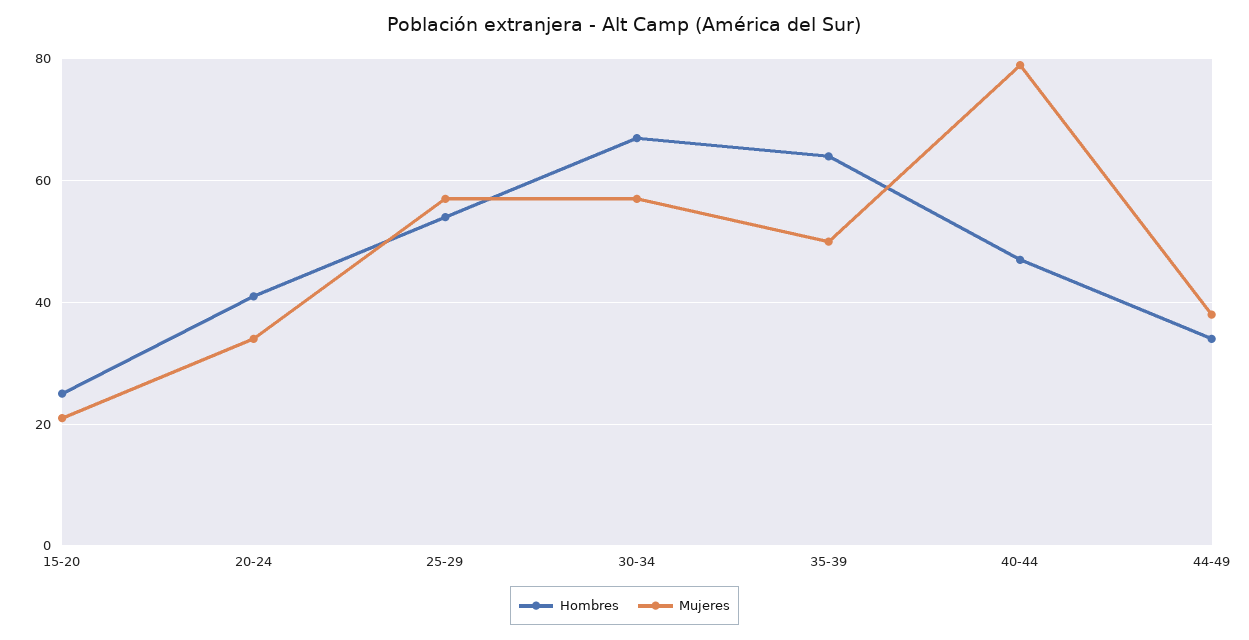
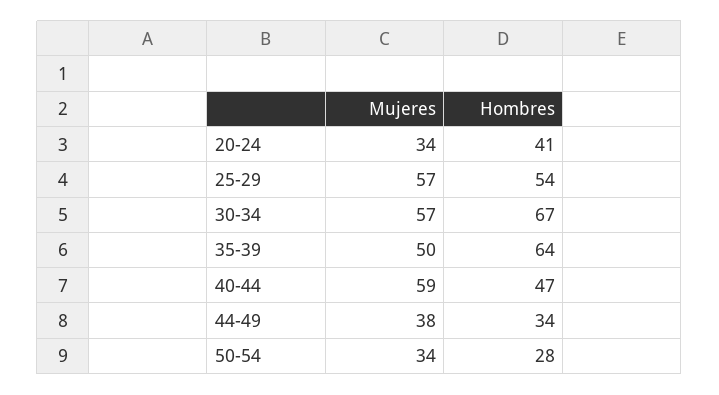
Hombres, 15-20: 25 -> none
Mujeres, 15-20: 20 -> none
Mujeres, 40-44: 80 -> 59
Mujeres, 50-54: none -> 34
Hombres, 50-54: none -> 28

